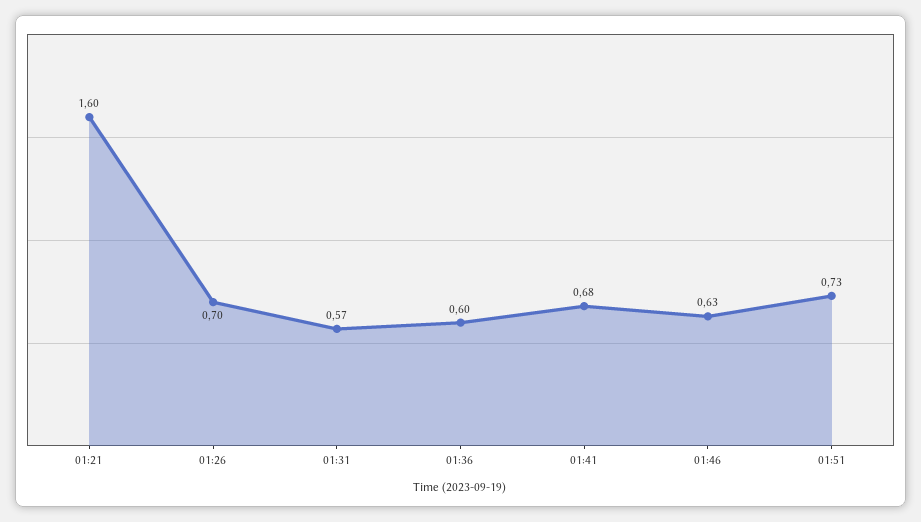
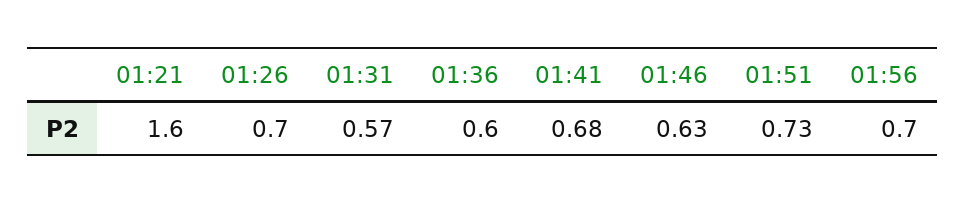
01:56: none -> 0.7

